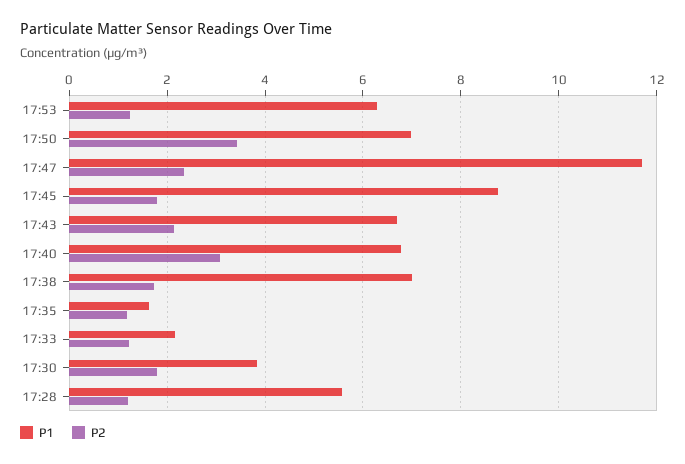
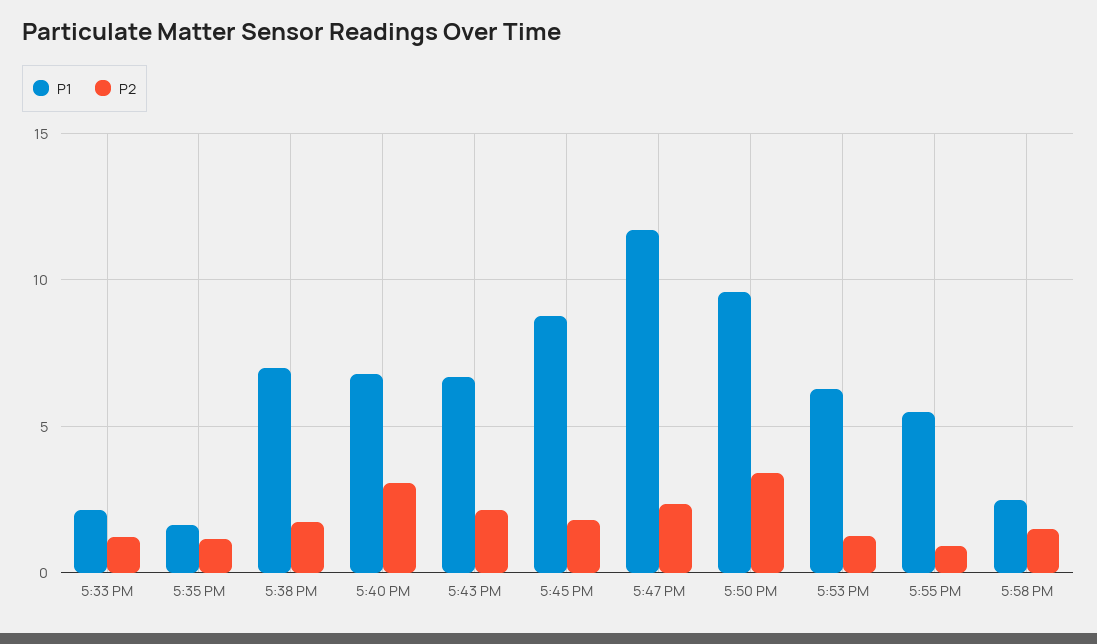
P1, 17:50: 7 -> 9.5
P1, 17:30: 3.8 -> none
P2, 17:30: 1.8 -> none
P1, 17:28: 5.6 -> none
P2, 17:28: 1.2 -> none
P1, 5:55 PM: none -> 5.5
P2, 5:55 PM: none -> 1
P1, 5:58 PM: none -> 2.5
P2, 5:58 PM: none -> 1.5

